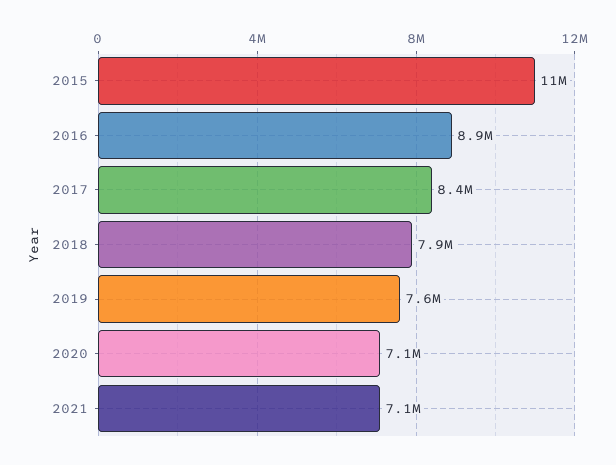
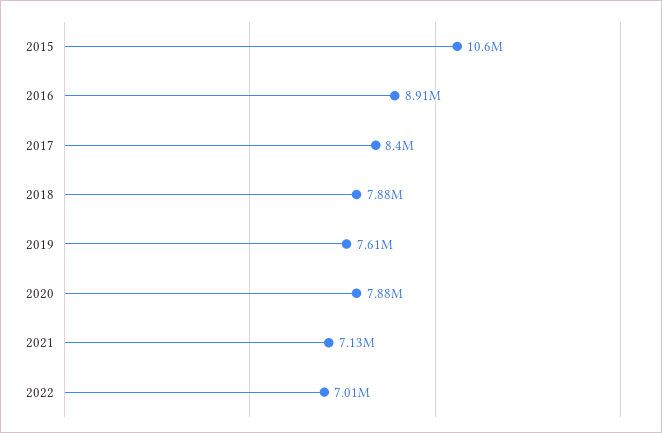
2020: 7100000 -> 7880000
2022: none -> 7010000

